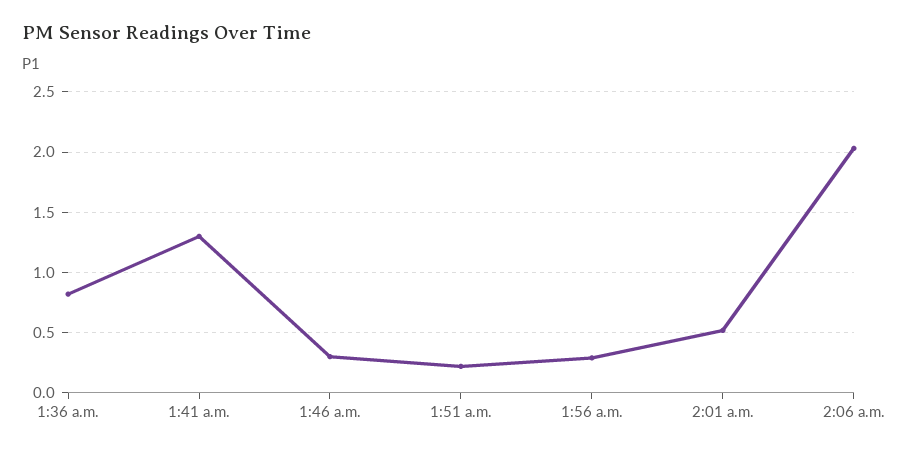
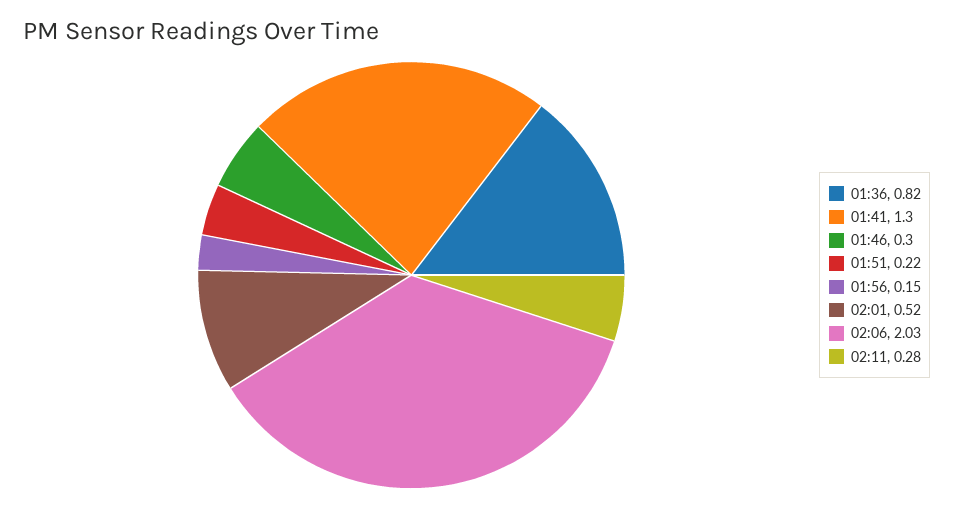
1:56 a.m.: 0.3 -> 0.15
02:11: none -> 0.28

